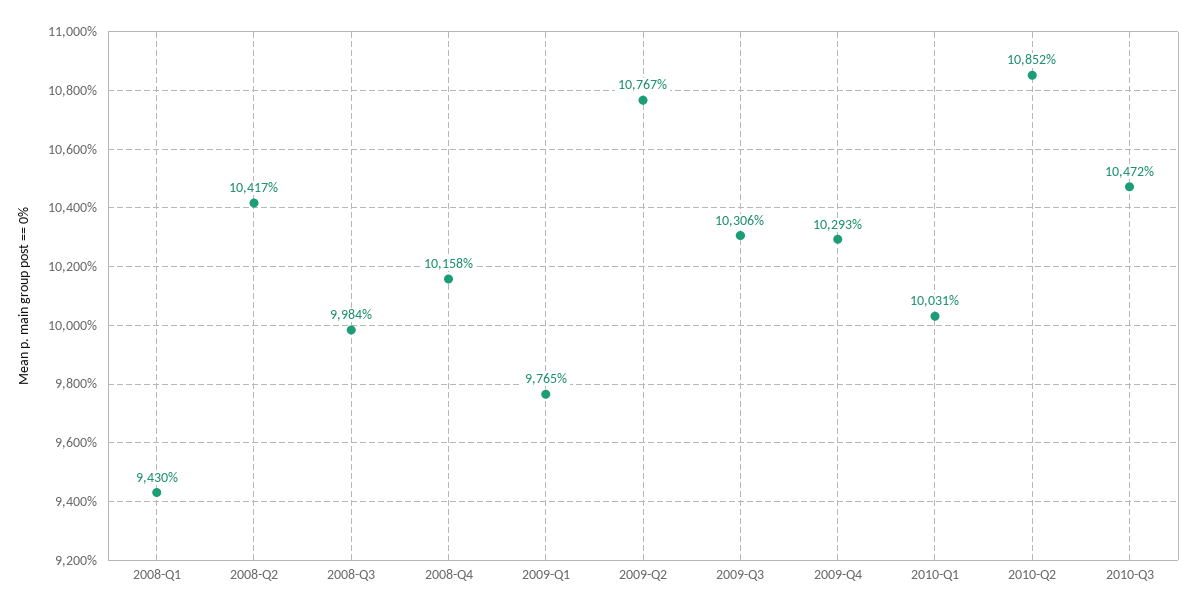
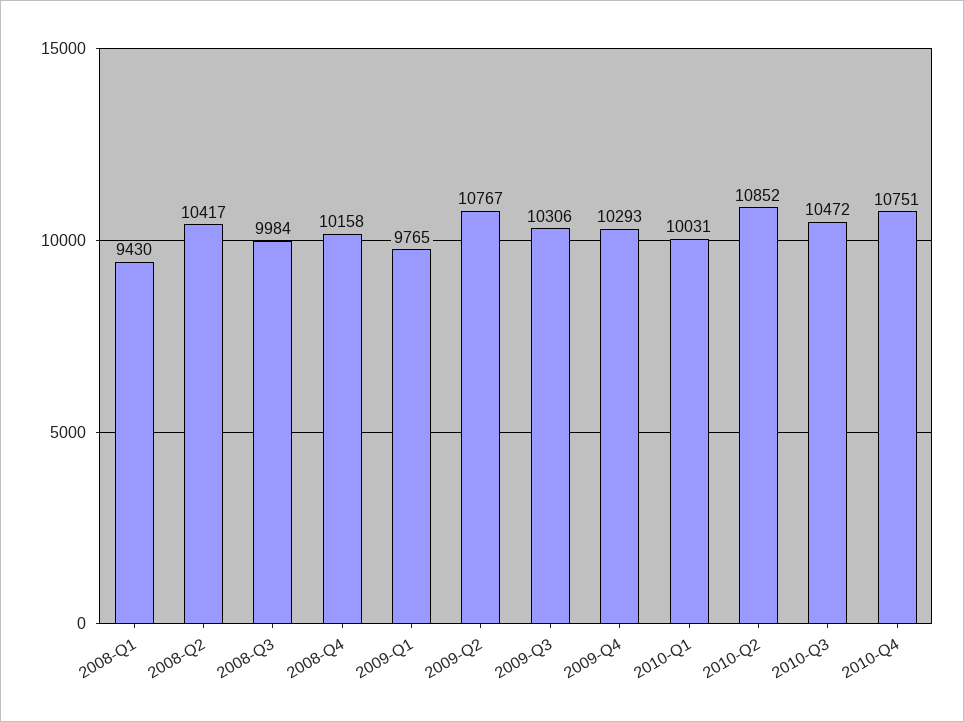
2010-Q4: none -> 10751

